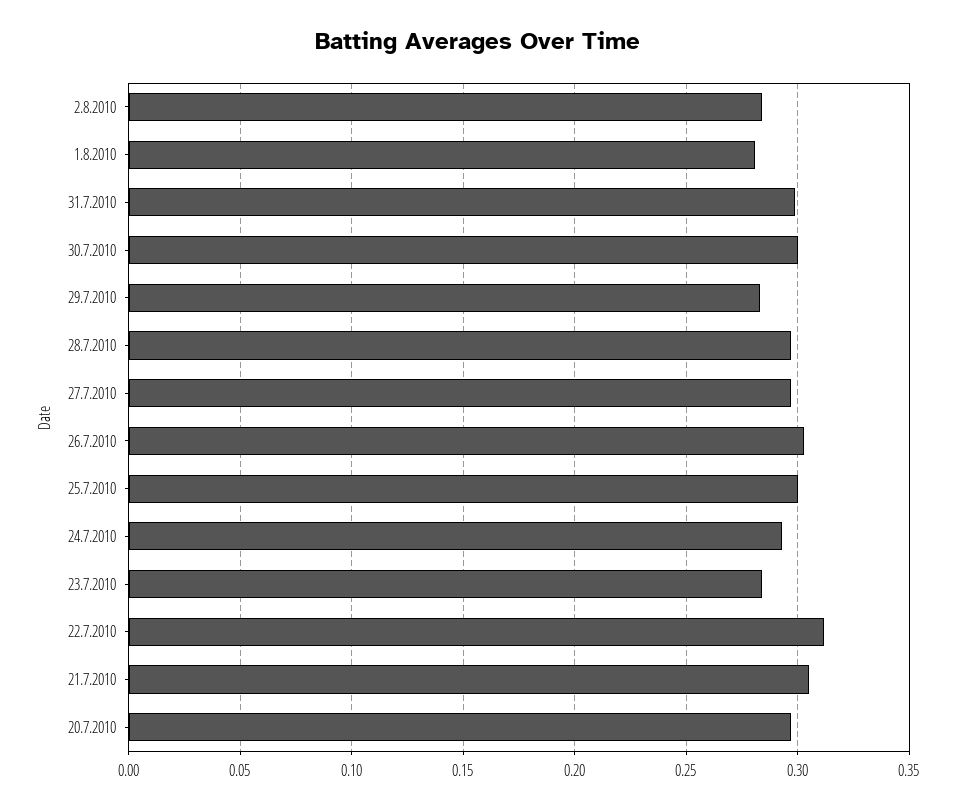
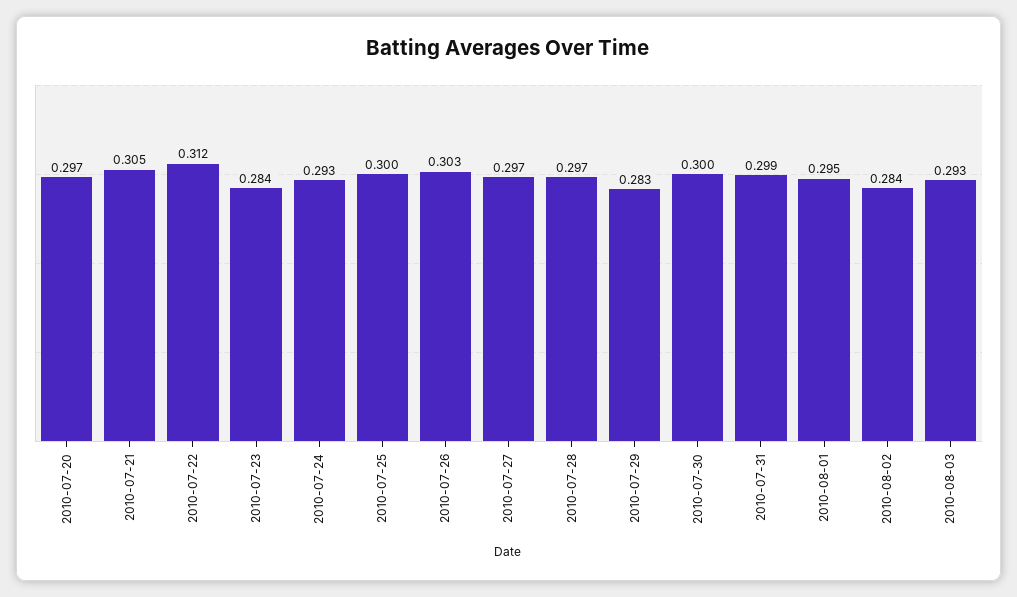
1.8.2010: 0.28 -> 0.295
2010-08-03: none -> 0.293

